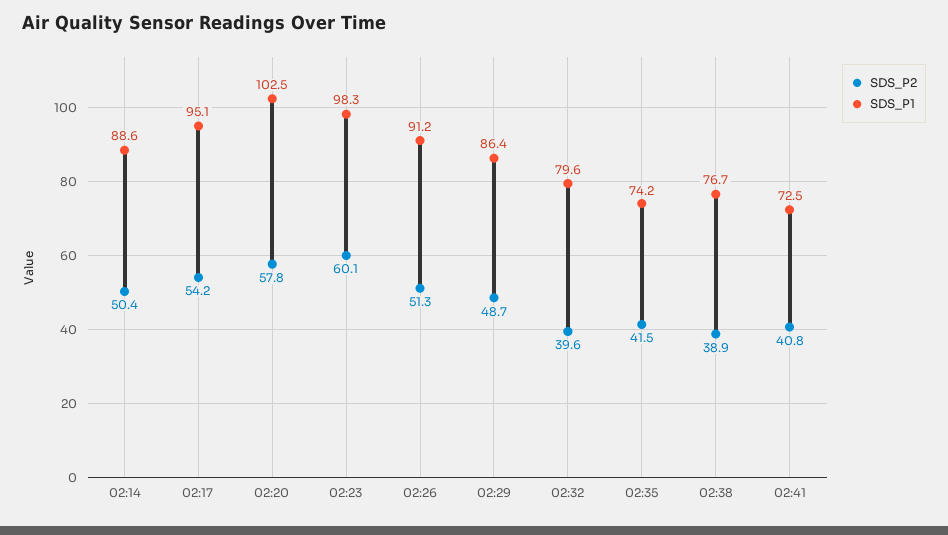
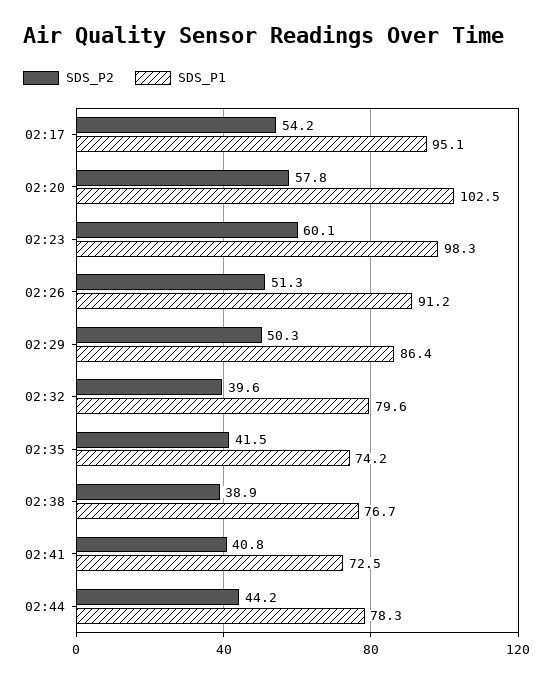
SDS_P2, 02:14: 50.4 -> none
SDS_P1, 02:14: 88.6 -> none
SDS_P2, 02:29: 48.7 -> 50.3
SDS_P2, 02:44: none -> 44.2
SDS_P1, 02:44: none -> 78.3

